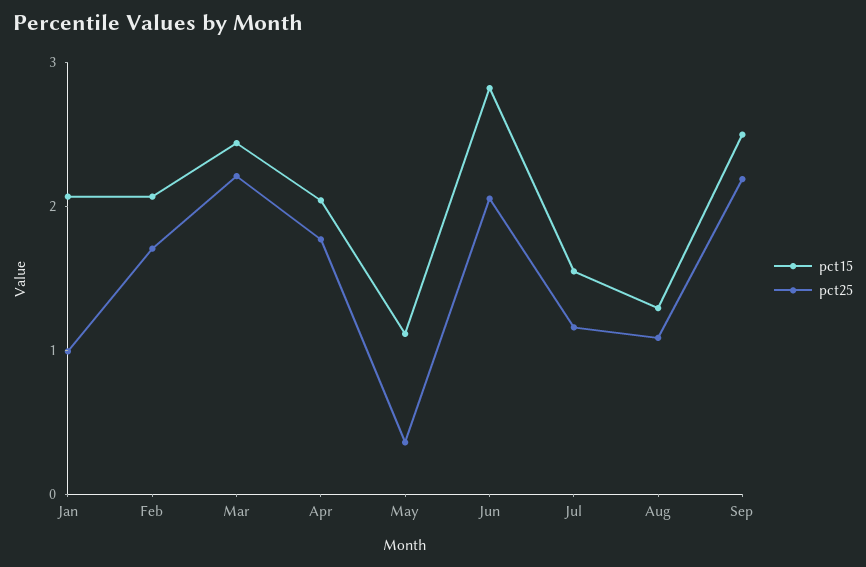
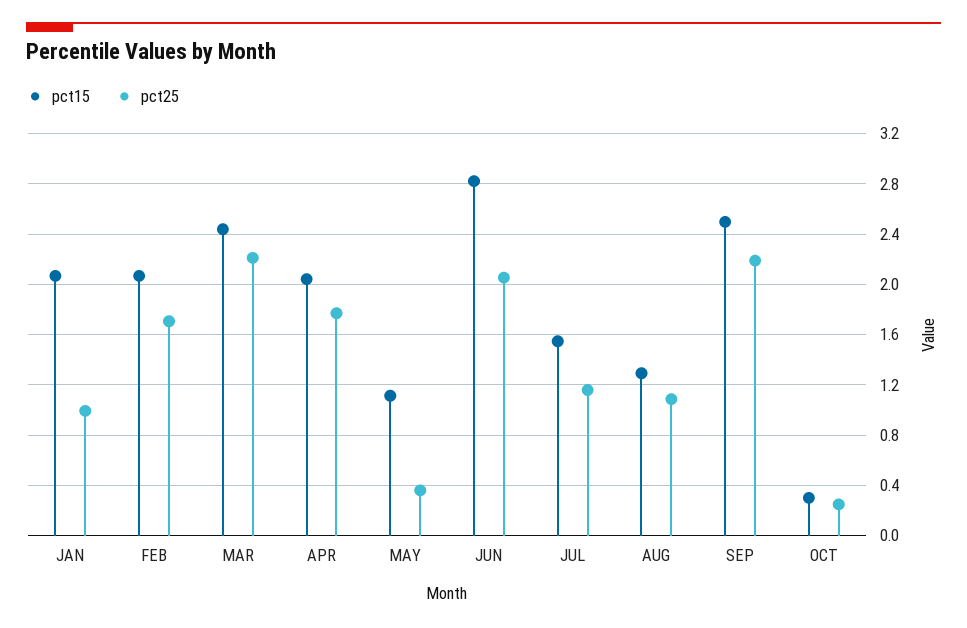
pct15, OCT: none -> 0.3
pct25, OCT: none -> 0.25

